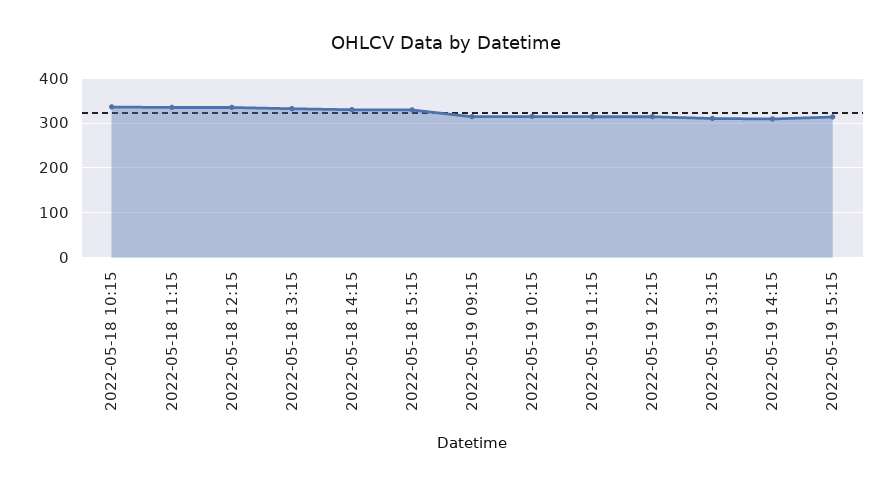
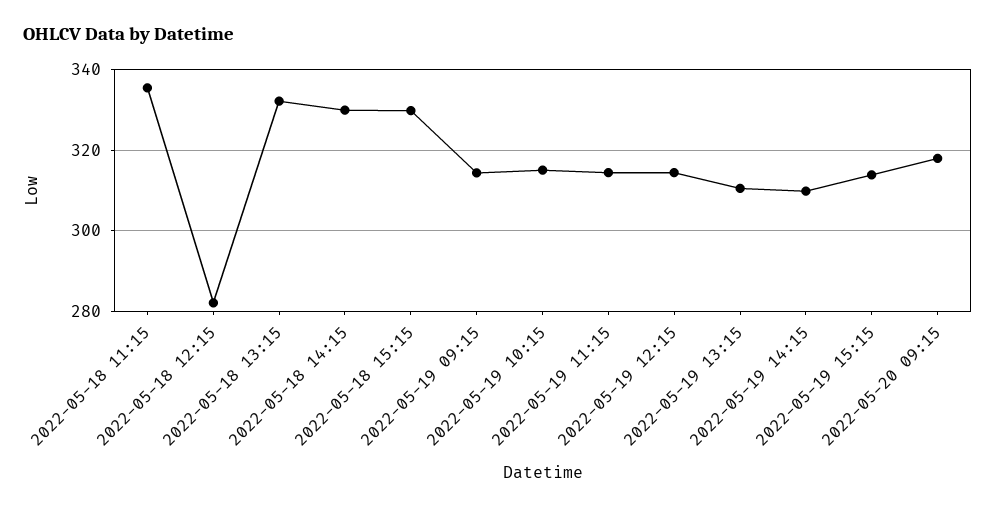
2022-05-18 10:15: 340 -> none
2022-05-18 12:15: 340 -> 282
2022-05-20 09:15: none -> 318

